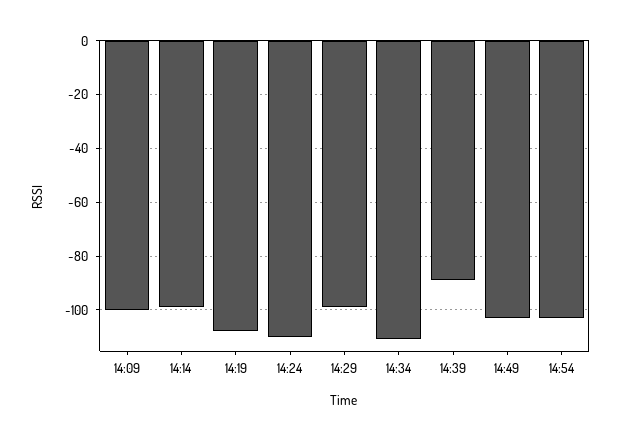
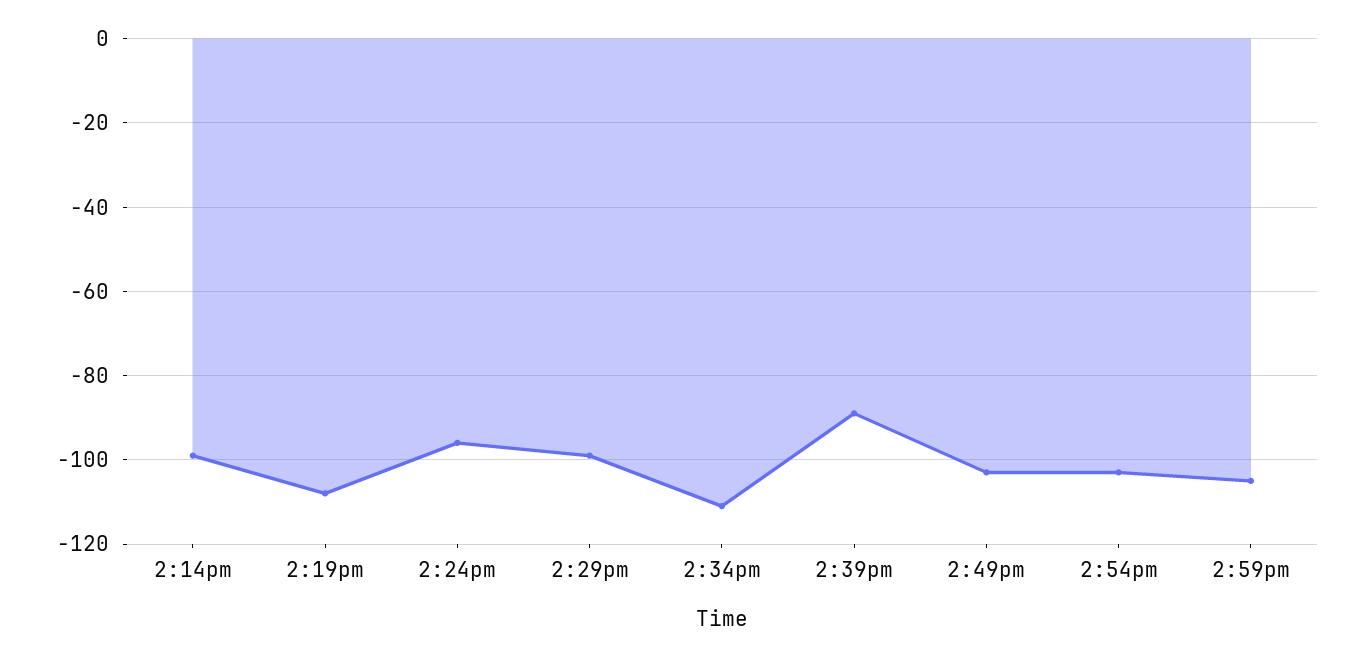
14:09: -100 -> none
14:24: -110 -> -95
2:59pm: none -> -105

